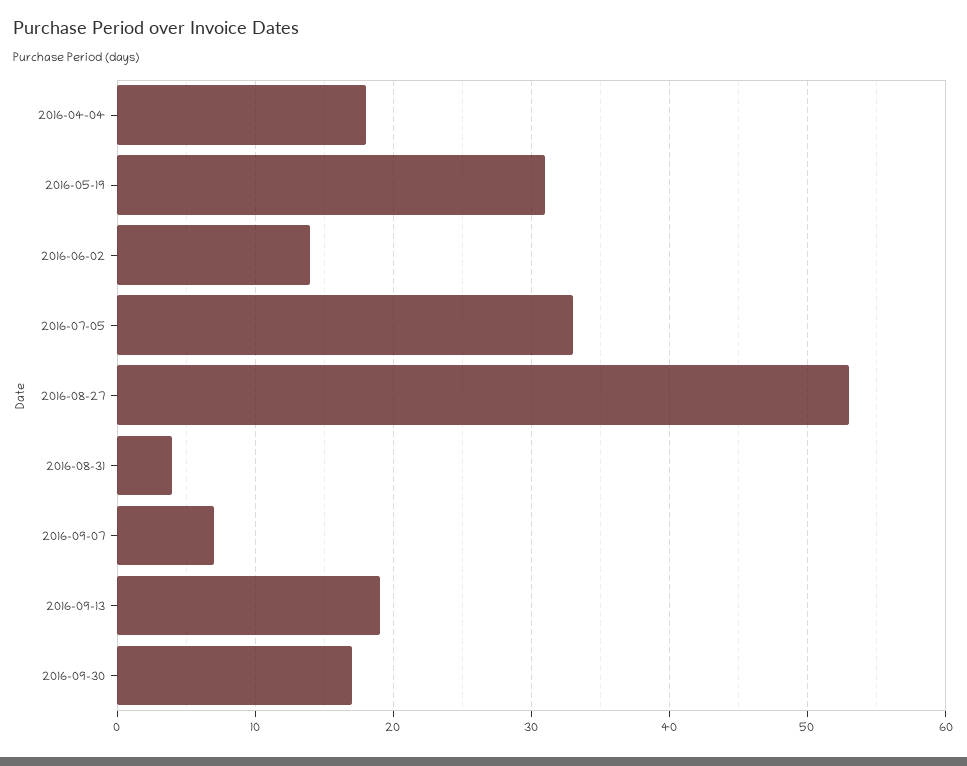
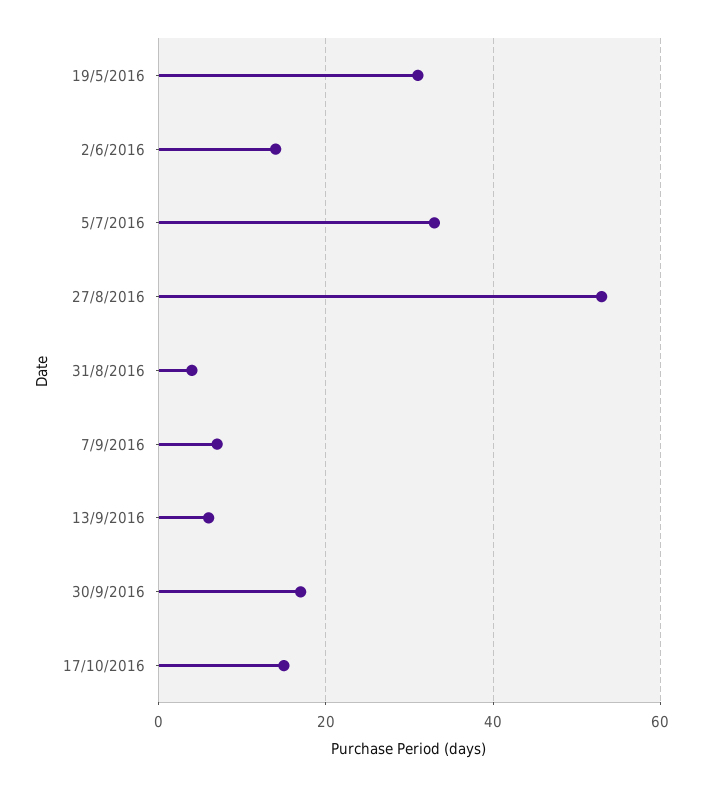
2016-04-04: 18 -> none
2016-09-13: 19 -> 5
17/10/2016: none -> 15

